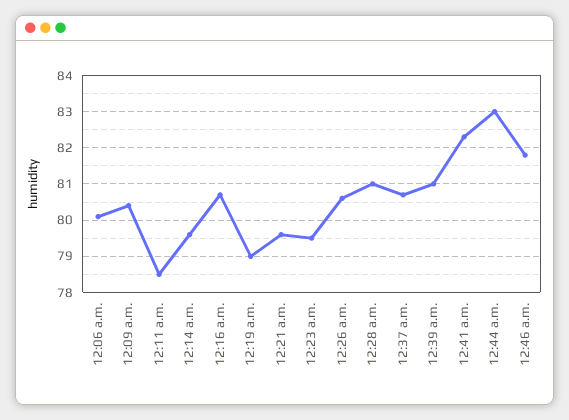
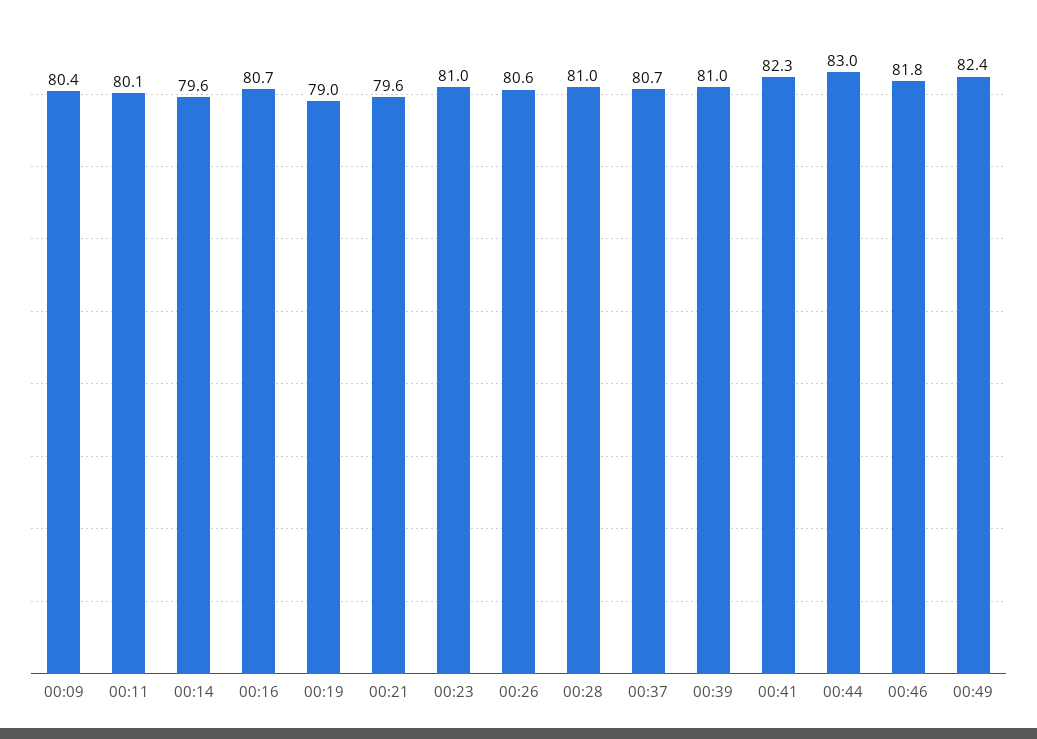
12:06 a.m.: 80 -> none
12:11 a.m.: 78.5 -> 80.1
12:23 a.m.: 79.5 -> 81
00:49: none -> 82.4

